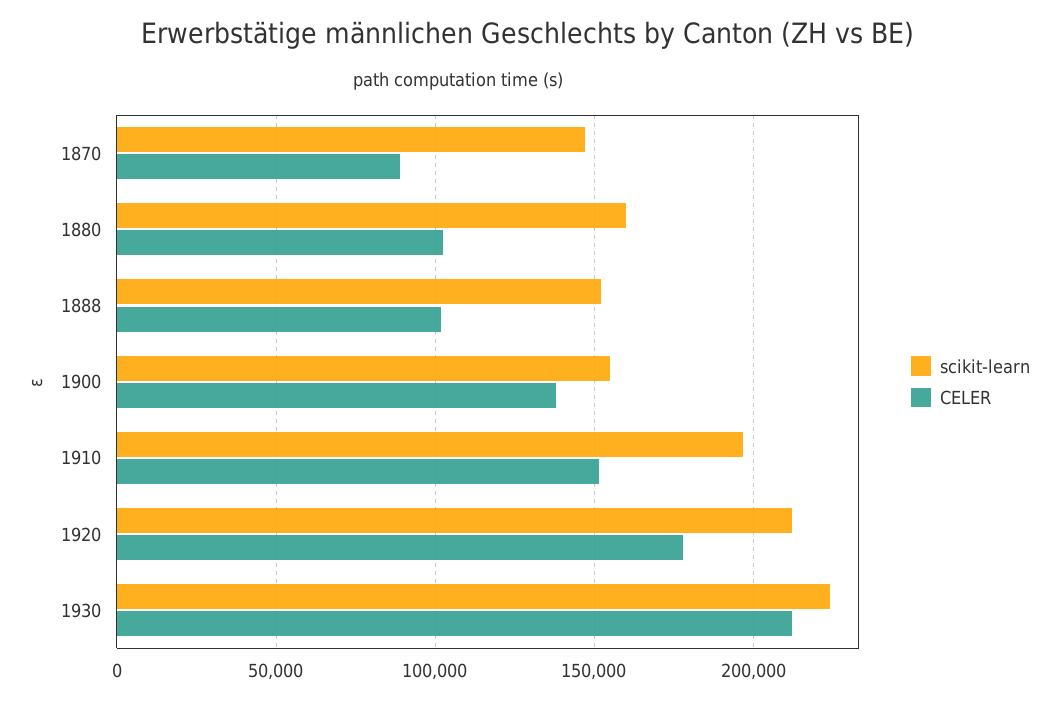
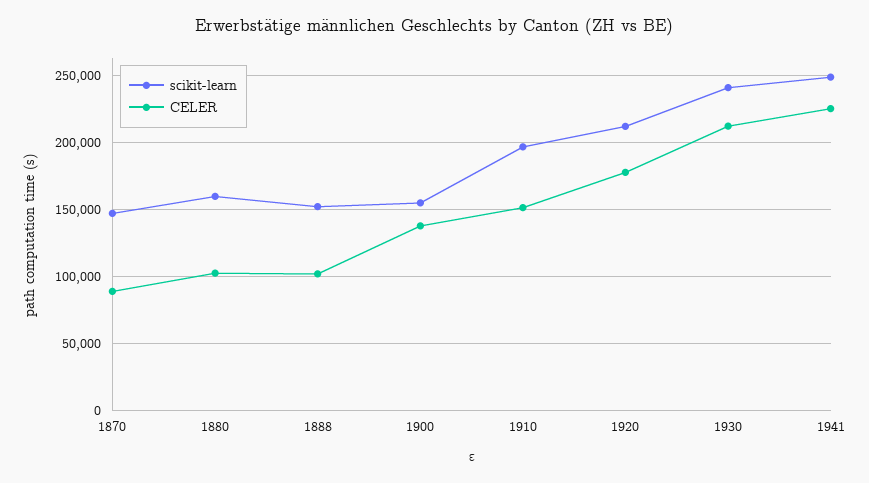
scikit-learn, 1930: 225000 -> 240000
scikit-learn, 1941: none -> 250000
CELER, 1941: none -> 225000

